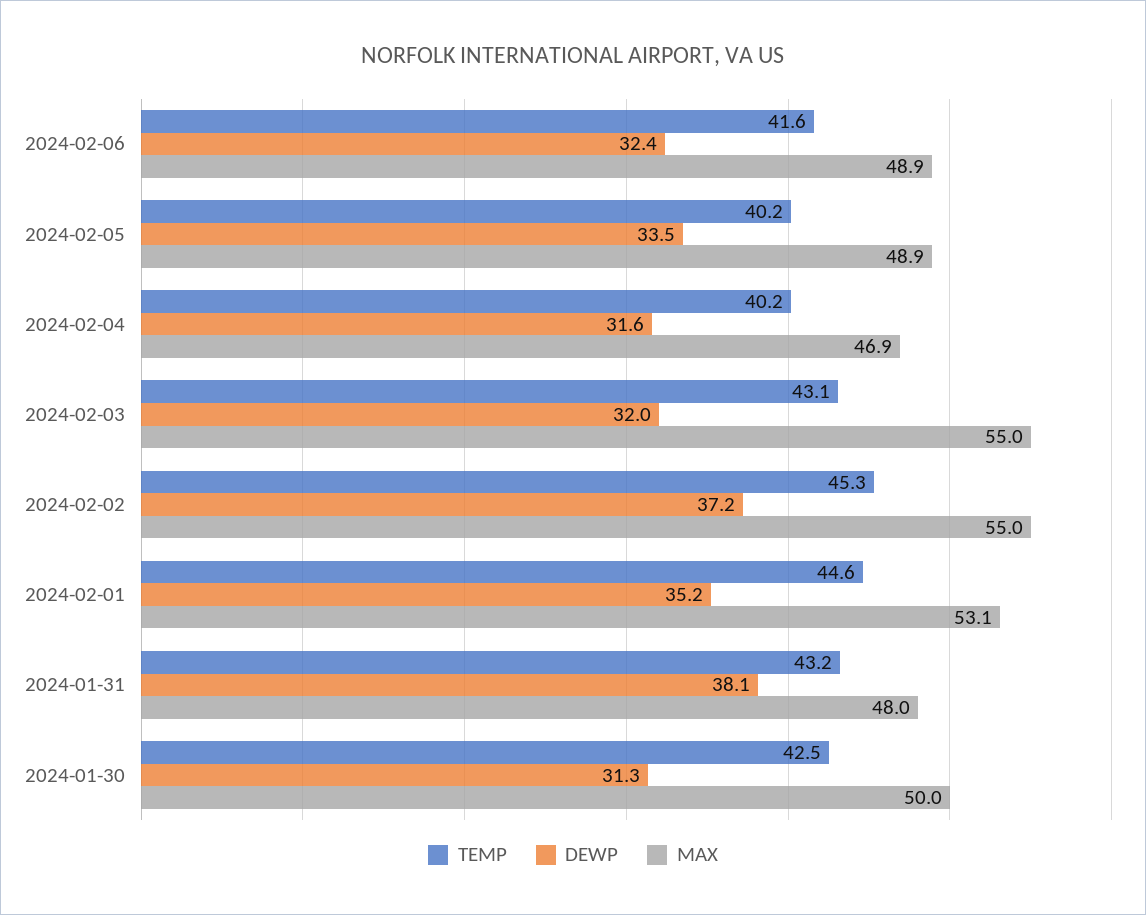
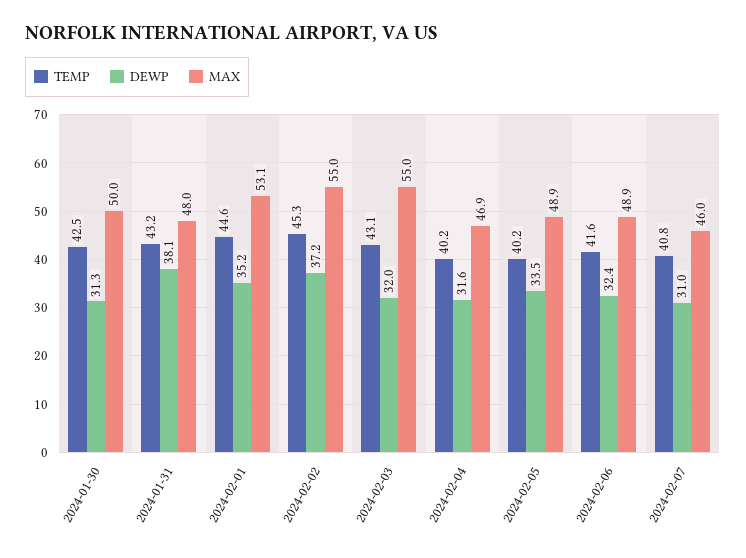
TEMP, 2024-02-07: none -> 40.8
DEWP, 2024-02-07: none -> 31
MAX, 2024-02-07: none -> 46

